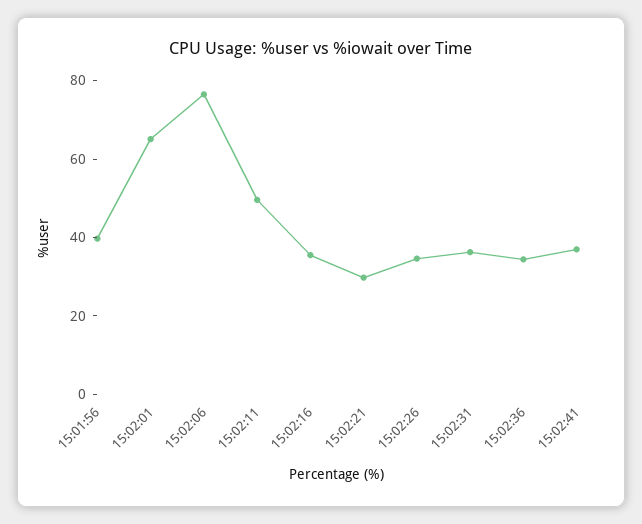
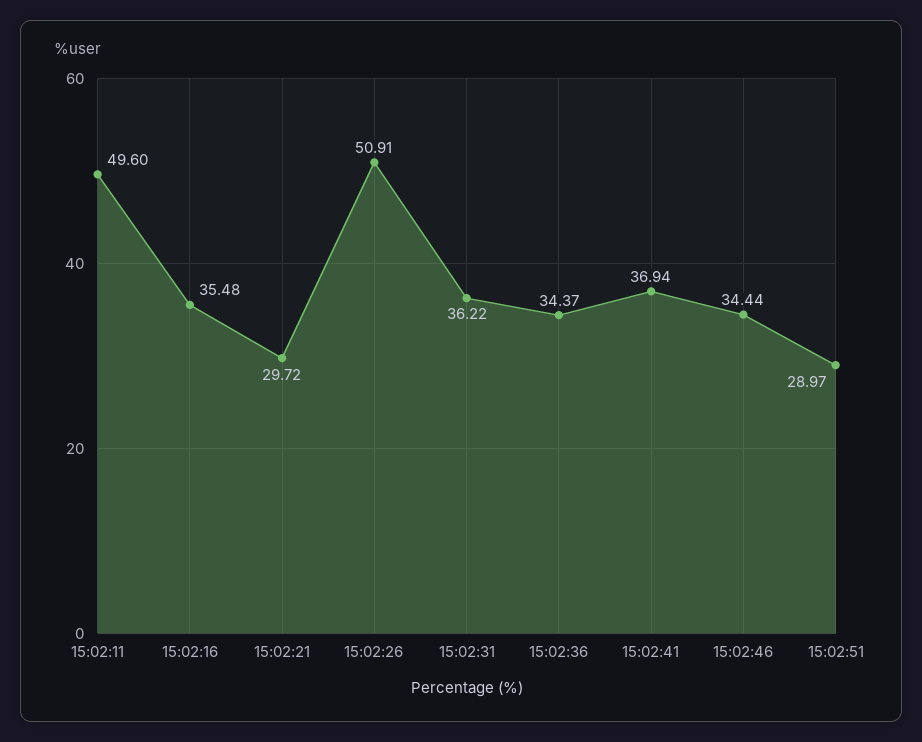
15:01:56: 40 -> none
15:02:01: 65 -> none
15:02:06: 75 -> none
15:02:26: 35 -> 50.91
15:02:46: none -> 34.44
15:02:51: none -> 28.97

